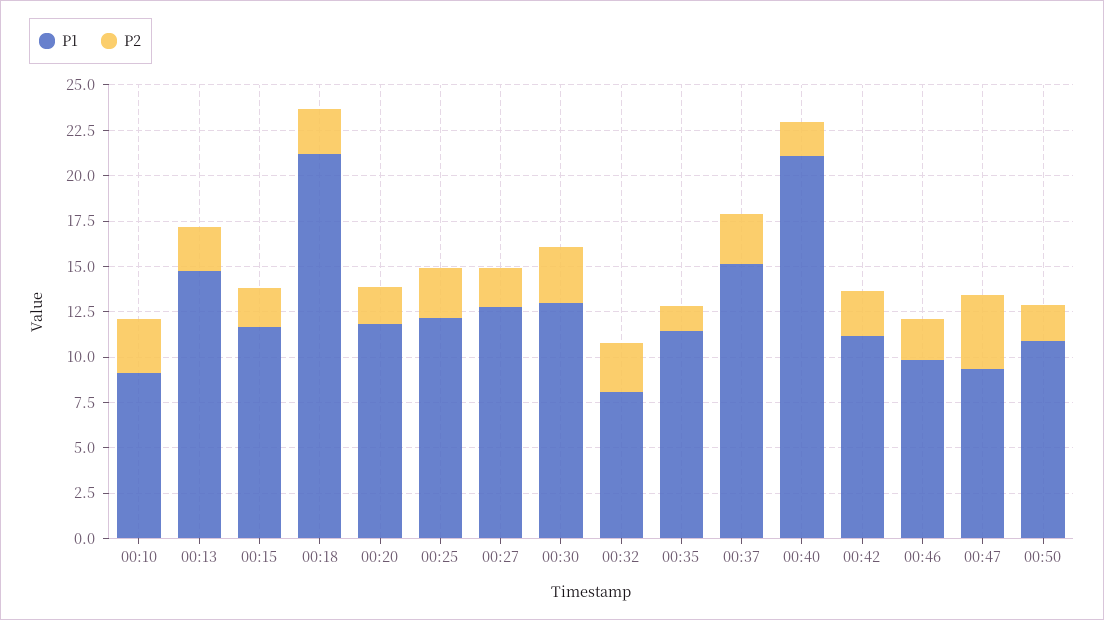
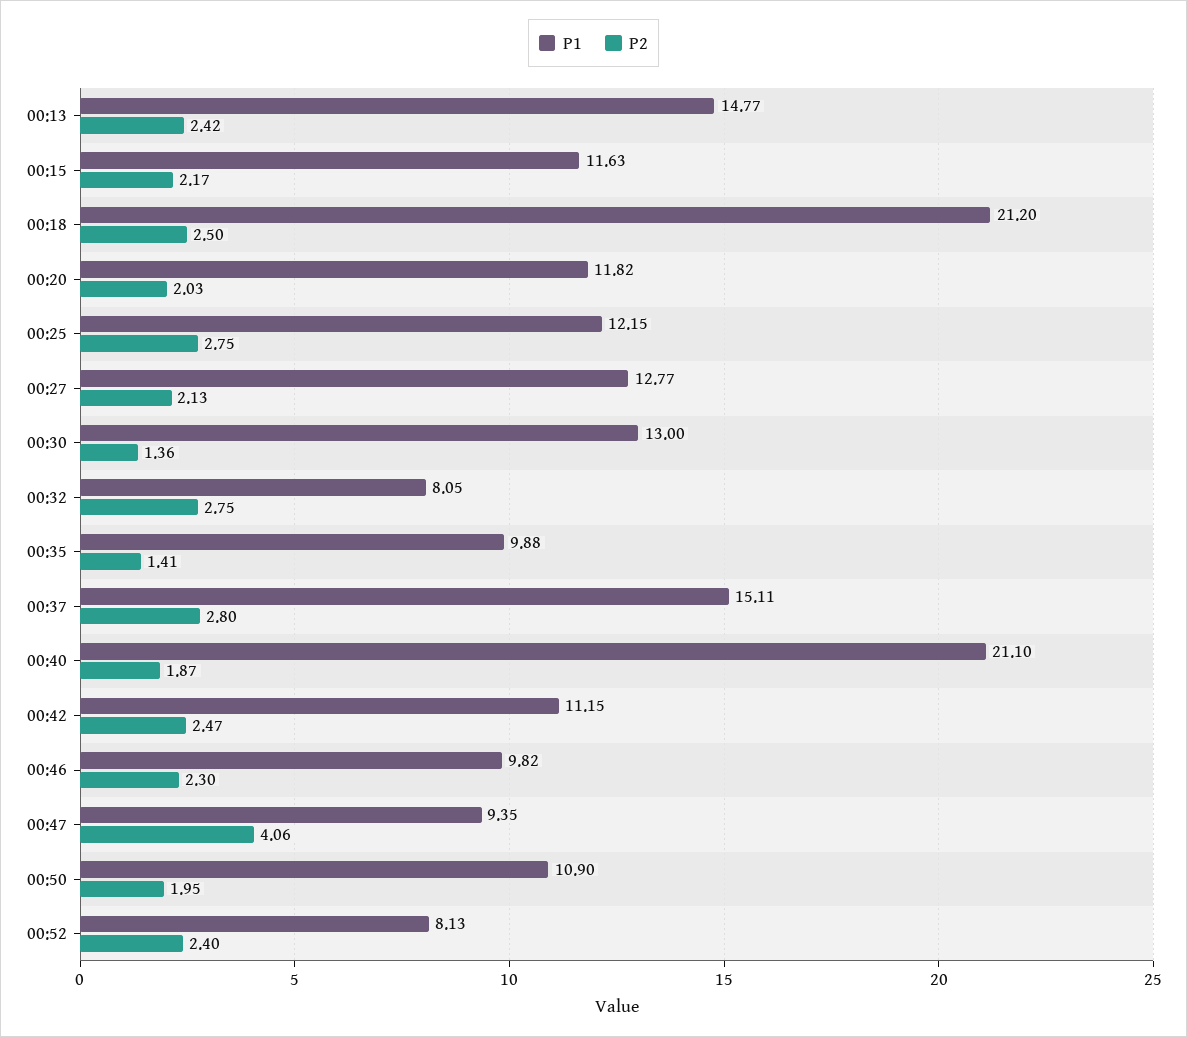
P1, 00:10: 9 -> none
P2, 00:10: 3 -> none
P2, 00:30: 3 -> 1.36
P1, 00:35: 11.5 -> 9.88
P1, 00:52: none -> 8.13
P2, 00:52: none -> 2.4

